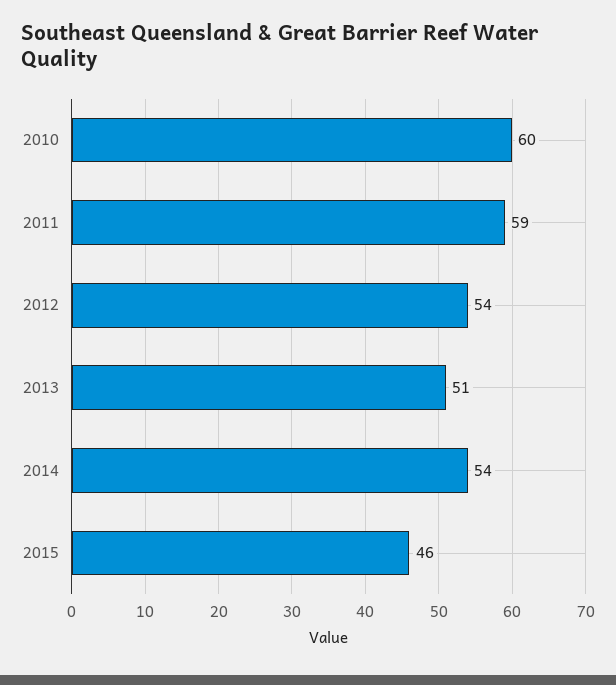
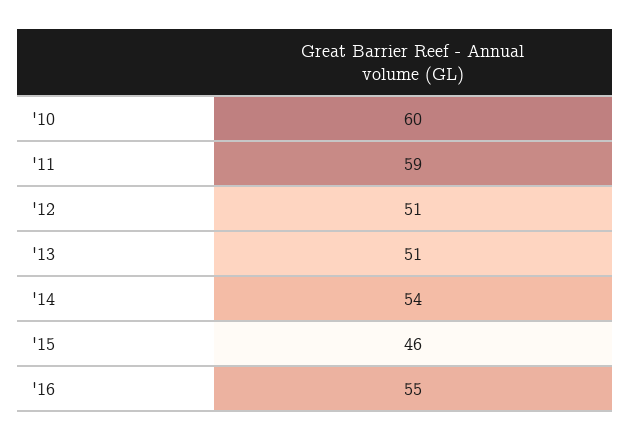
2012: 54 -> 51
'16: none -> 55

